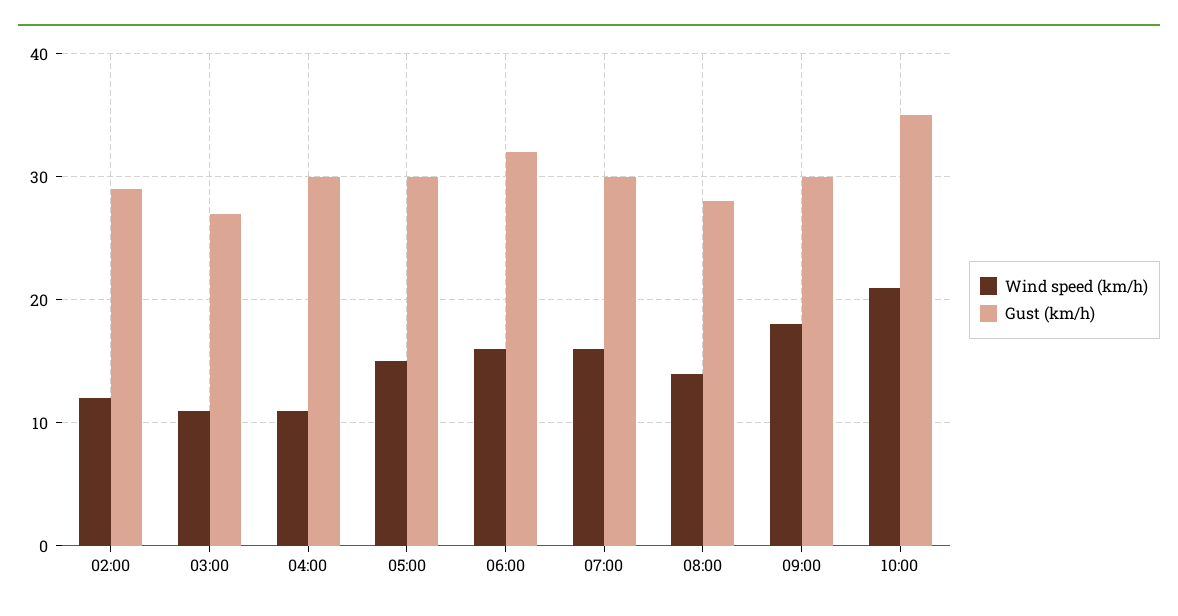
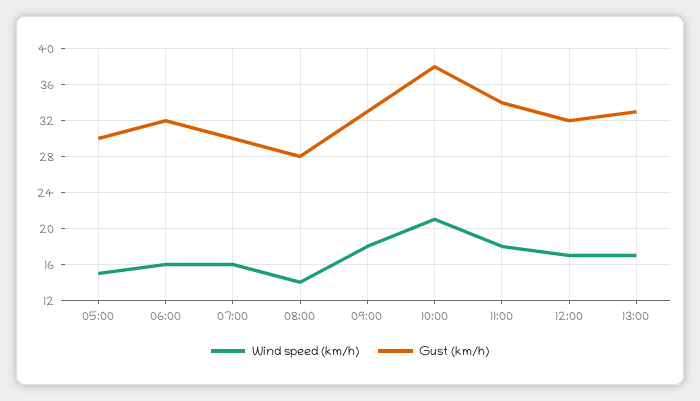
Wind speed (km/h), 02:00: 12 -> none
Gust (km/h), 02:00: 29 -> none
Wind speed (km/h), 03:00: 11 -> none
Gust (km/h), 03:00: 27 -> none
Wind speed (km/h), 04:00: 11 -> none
Gust (km/h), 04:00: 30 -> none
Gust (km/h), 09:00: 30 -> 33
Gust (km/h), 10:00: 35 -> 38
Wind speed (km/h), 11:00: none -> 18
Gust (km/h), 11:00: none -> 34
Wind speed (km/h), 12:00: none -> 17
Gust (km/h), 12:00: none -> 32
Wind speed (km/h), 13:00: none -> 17
Gust (km/h), 13:00: none -> 33

